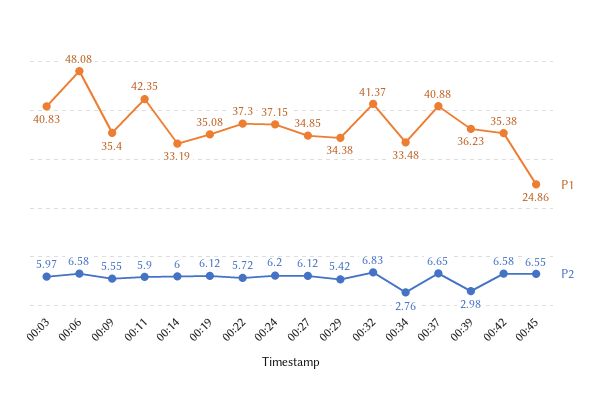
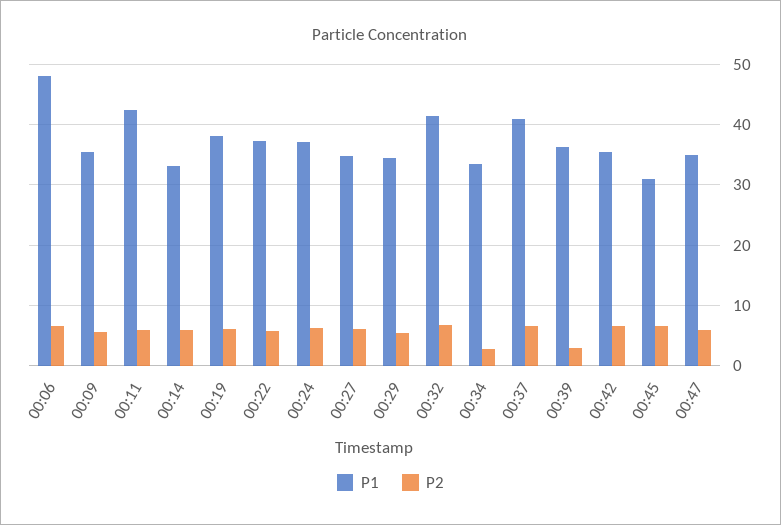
P1, 00:03: 40.83 -> none
P2, 00:03: 5.97 -> none
P1, 00:19: 35.08 -> 38
P1, 00:45: 24.86 -> 31
P1, 00:47: none -> 35
P2, 00:47: none -> 6

